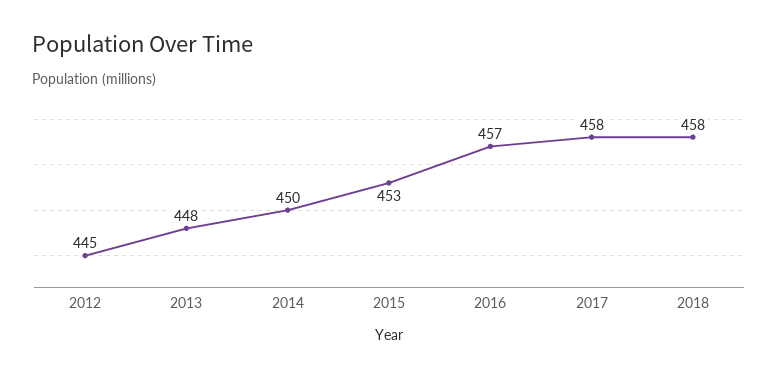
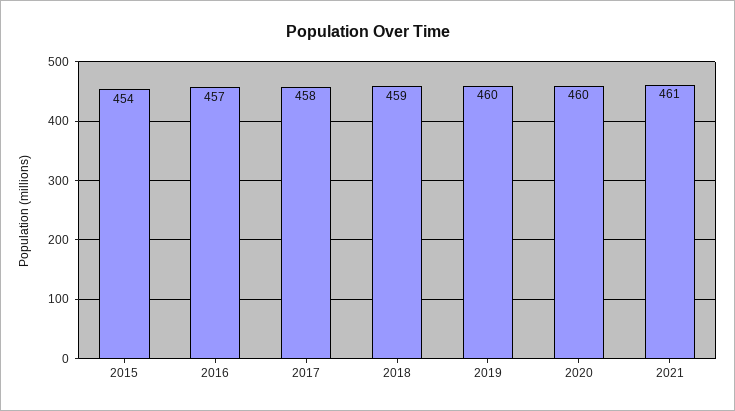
2012: 445 -> none
2013: 448 -> none
2014: 450 -> none
2015: 453 -> 454
2018: 458 -> 459
2019: none -> 460
2020: none -> 460
2021: none -> 461

